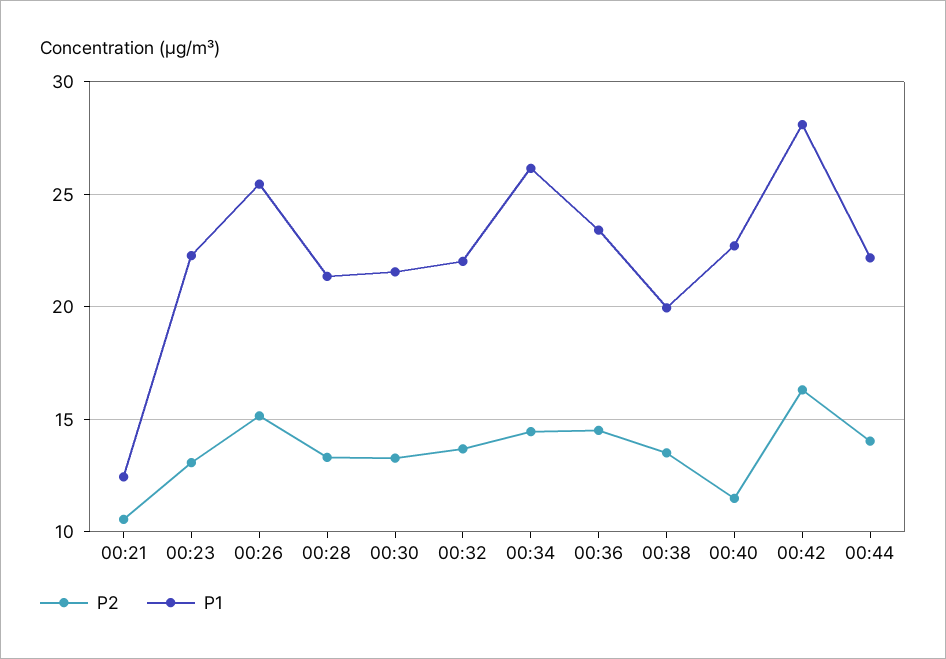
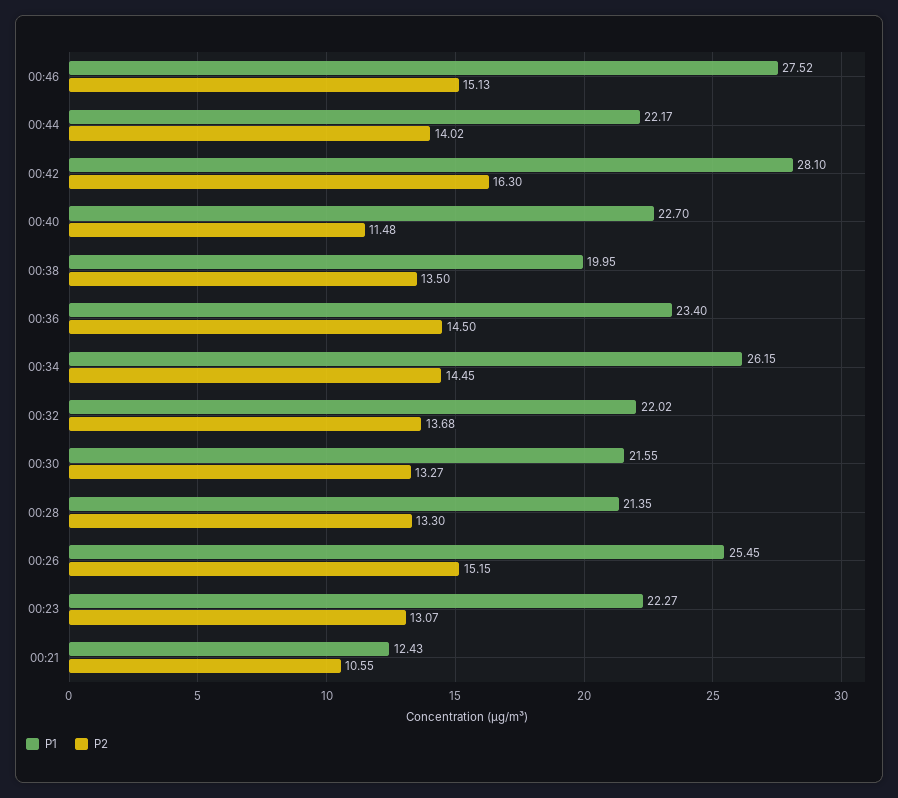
P1, 00:46: none -> 27.52
P2, 00:46: none -> 15.13

